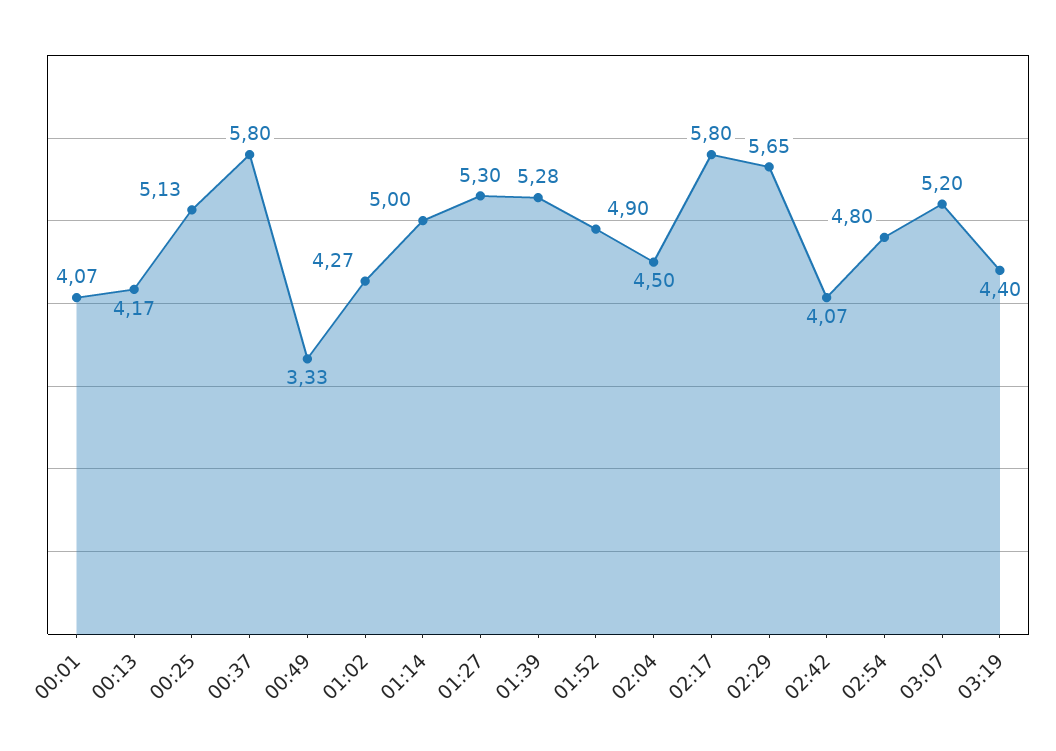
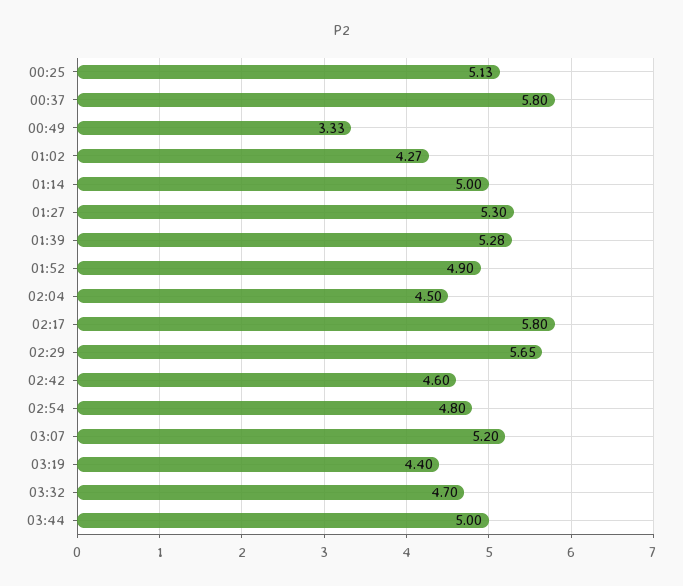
00:01: 4.07 -> none
00:13: 4.17 -> none
02:42: 4.07 -> 4.6
03:32: none -> 4.7
03:44: none -> 5

